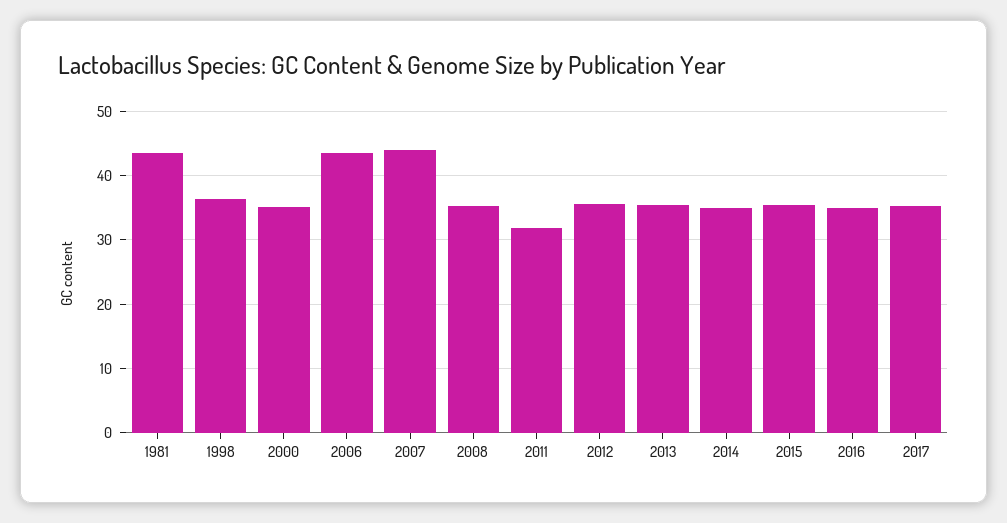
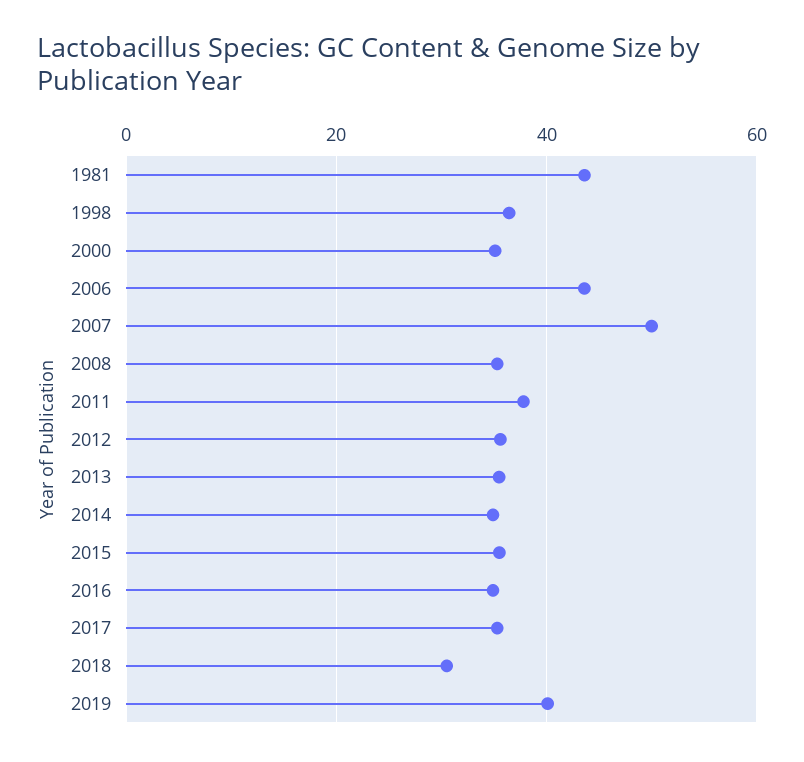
2007: 44 -> 50
2011: 32 -> 38
2018: none -> 30
2019: none -> 40

